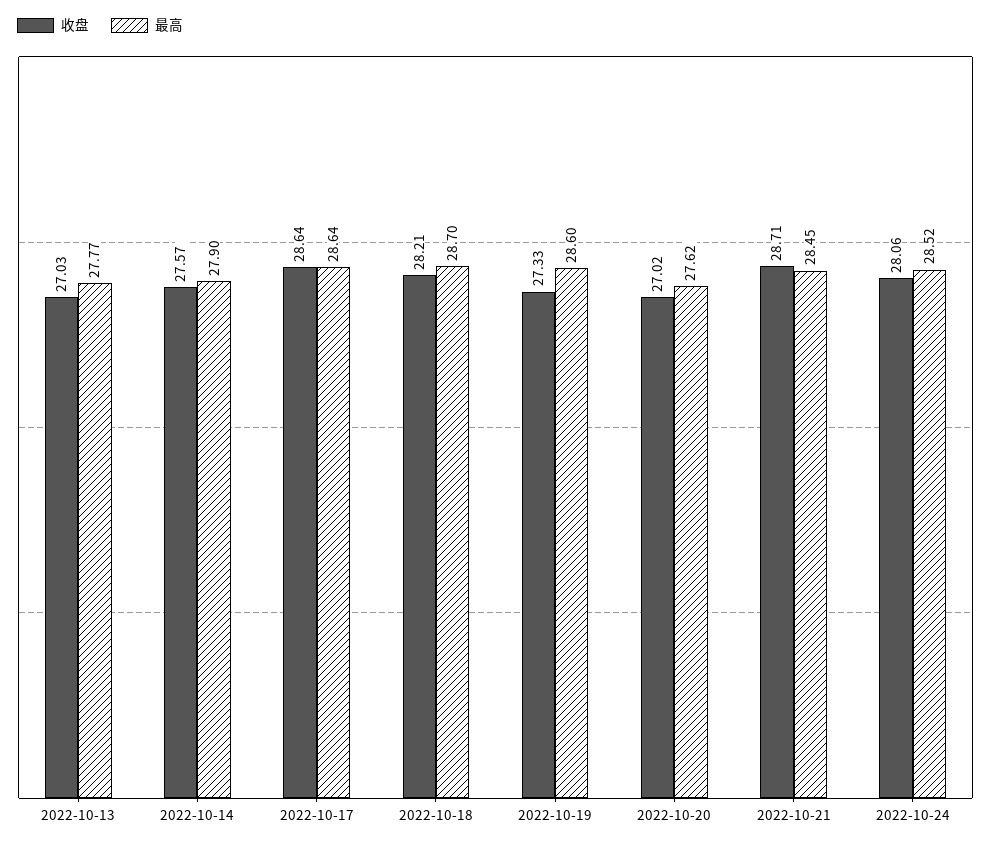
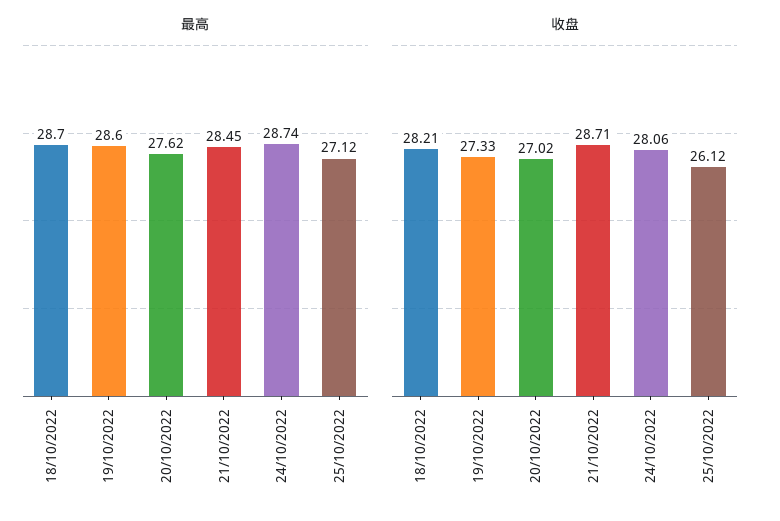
收盘, 2022-10-13: 27.03 -> none
最高, 2022-10-13: 27.77 -> none
收盘, 2022-10-14: 27.57 -> none
最高, 2022-10-14: 27.9 -> none
收盘, 2022-10-17: 28.64 -> none
最高, 2022-10-17: 28.64 -> none
最高, 2022-10-24: 28.52 -> 28.74
最高, 25/10/2022: none -> 27.12
收盘, 25/10/2022: none -> 26.12

